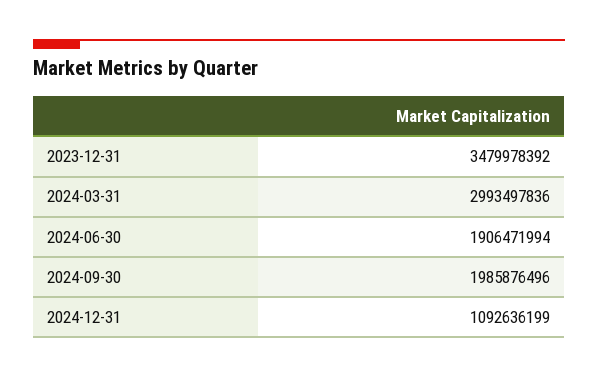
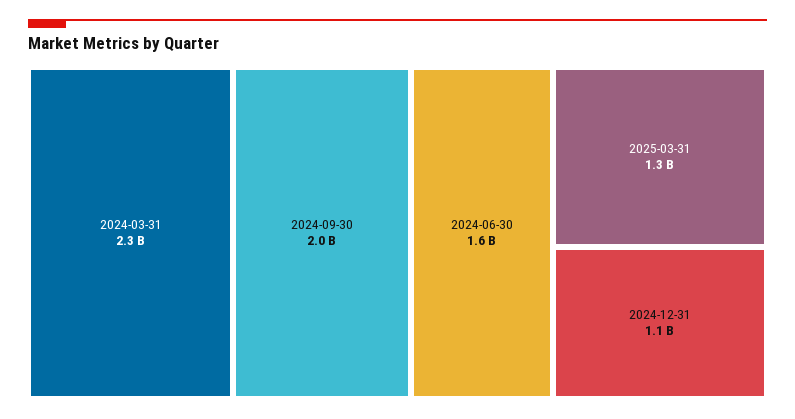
2023-12-31: 3479978392 -> none
2024-03-31: 2993497836 -> 2300000000
2024-06-30: 1906471994 -> 1600000000
2025-03-31: none -> 1300000000

